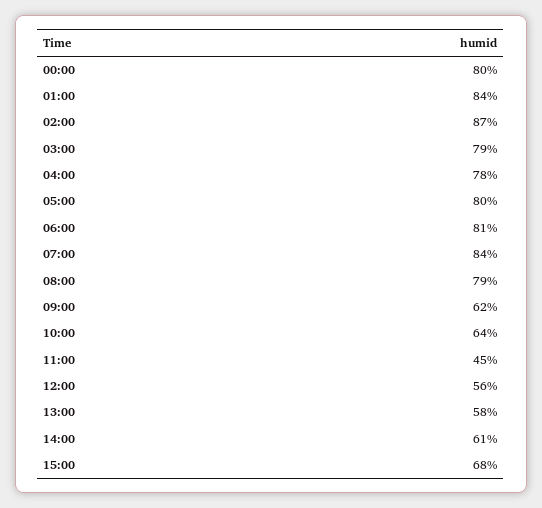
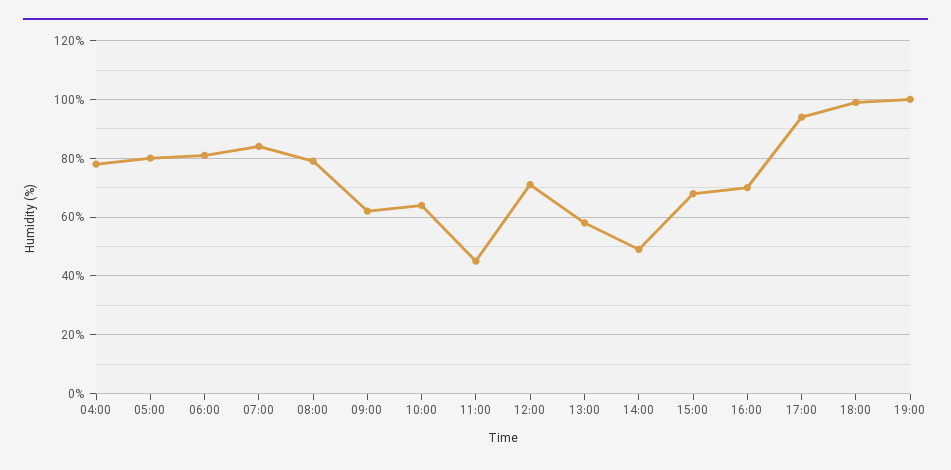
00:00: 80 -> none
01:00: 84 -> none
02:00: 87 -> none
03:00: 79 -> none
12:00: 56 -> 70
14:00: 61 -> 50
16:00: none -> 70
17:00: none -> 95
18:00: none -> 100
19:00: none -> 100

